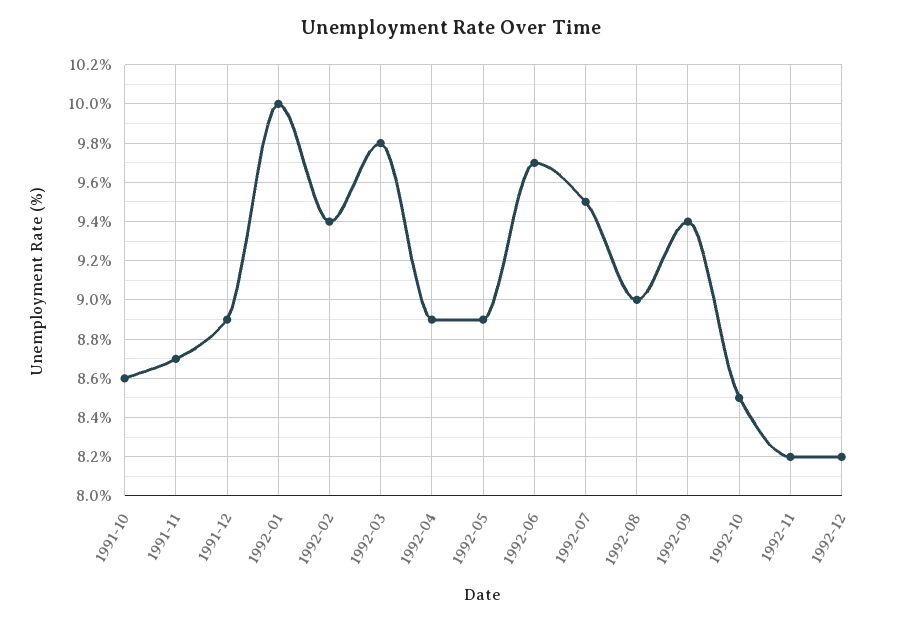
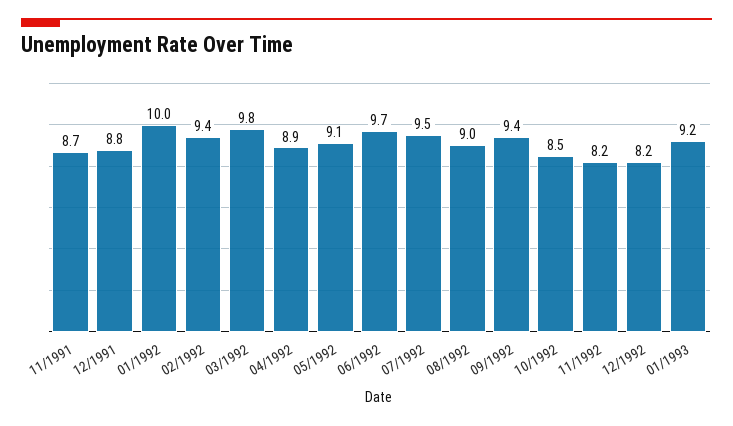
1991-10: 8.6 -> none
1991-12: 8.9 -> 8.8
1992-05: 8.9 -> 9.1
01/1993: none -> 9.2

